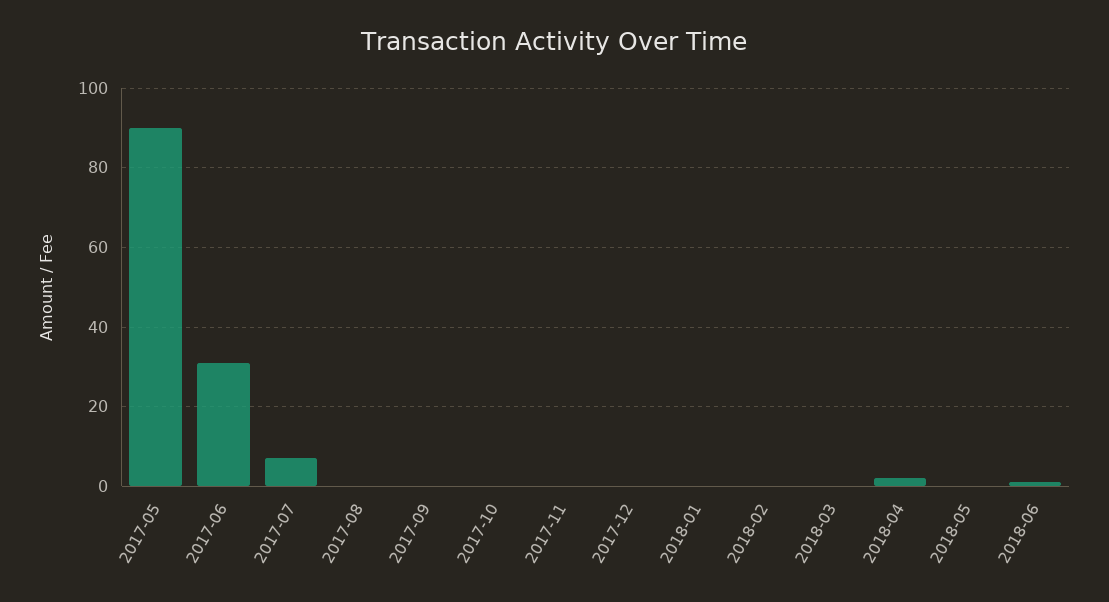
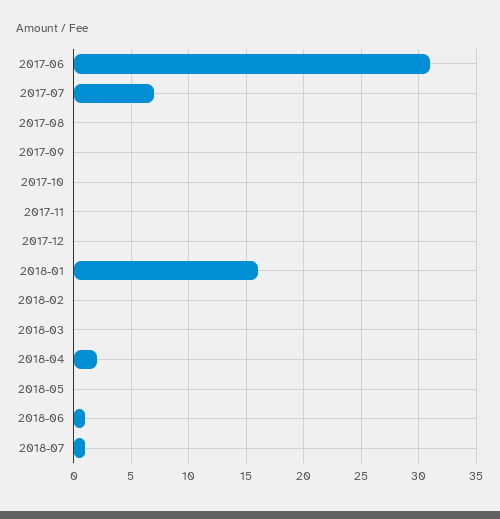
2017-05: 90 -> none
2018-01: 0 -> 16
2018-07: none -> 1

